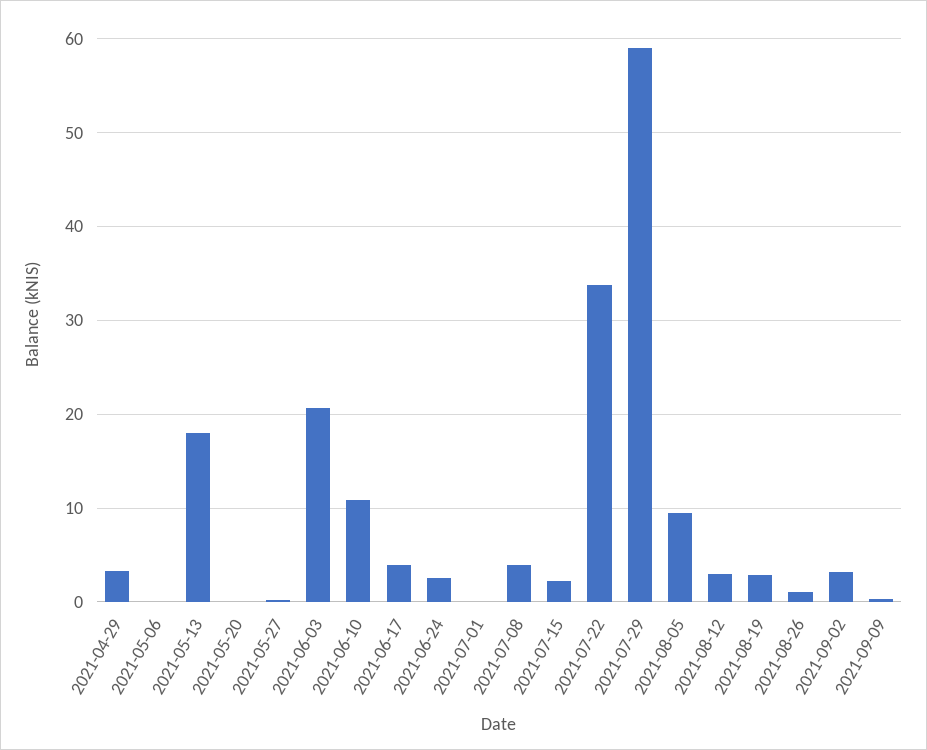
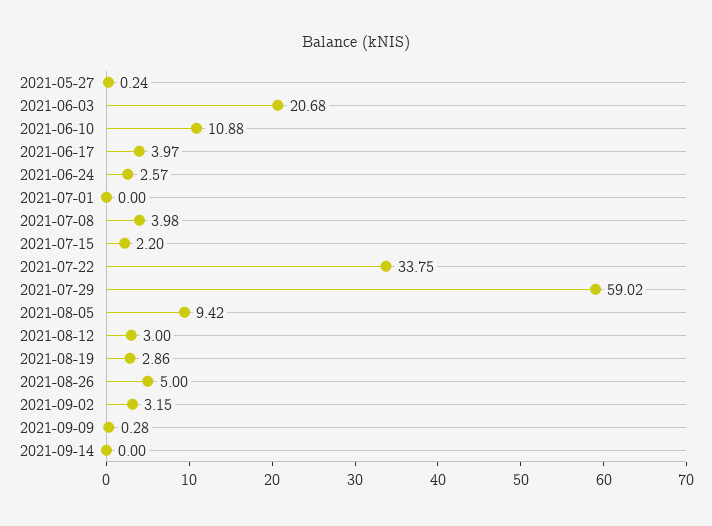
2021-04-29: 3 -> none
2021-05-06: 0 -> none
2021-05-13: 18 -> none
2021-05-20: 0 -> none
2021-08-26: 1 -> 5
2021-09-14: none -> 0

